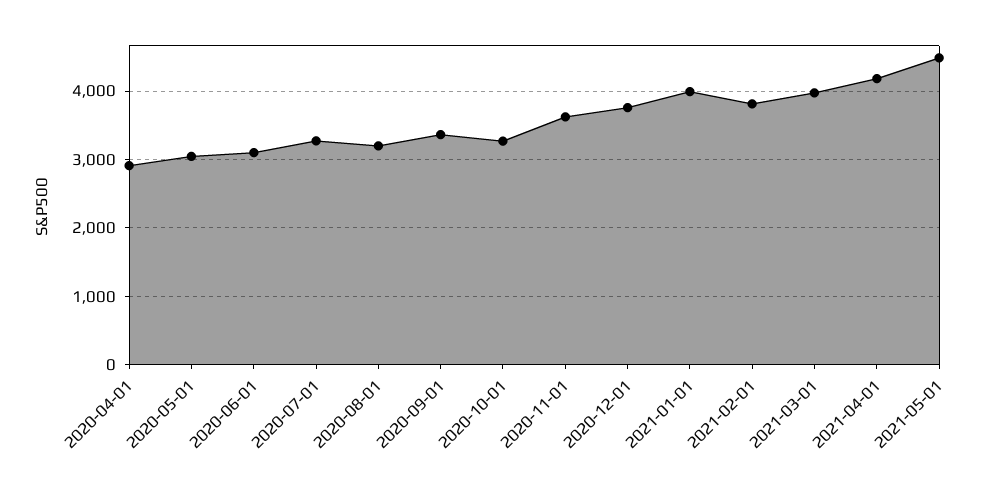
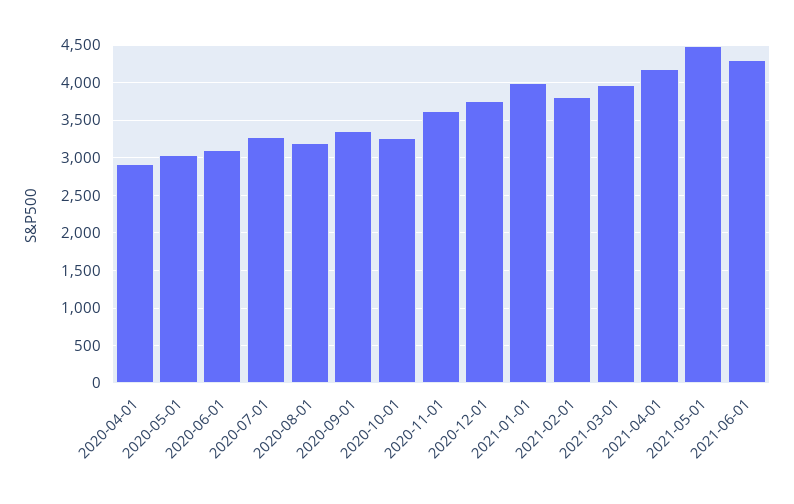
2021-06-01: none -> 4300

